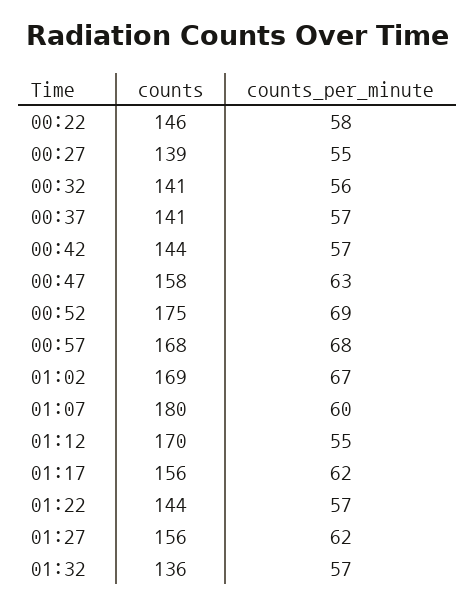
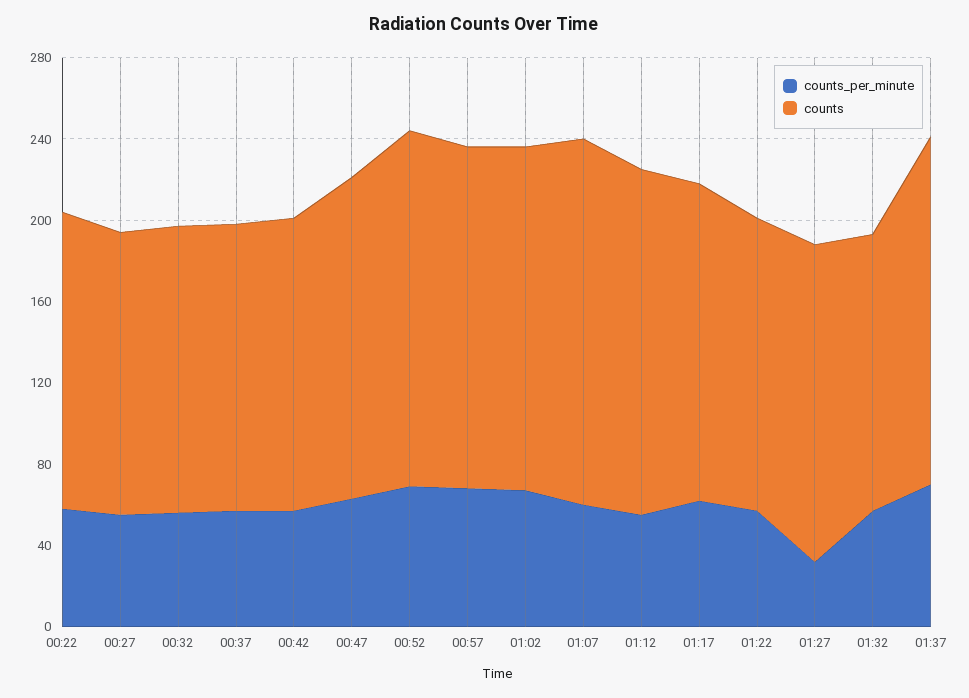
counts_per_minute, 01:27: 62 -> 30
counts_per_minute, 01:37: none -> 70
counts, 01:37: none -> 170

